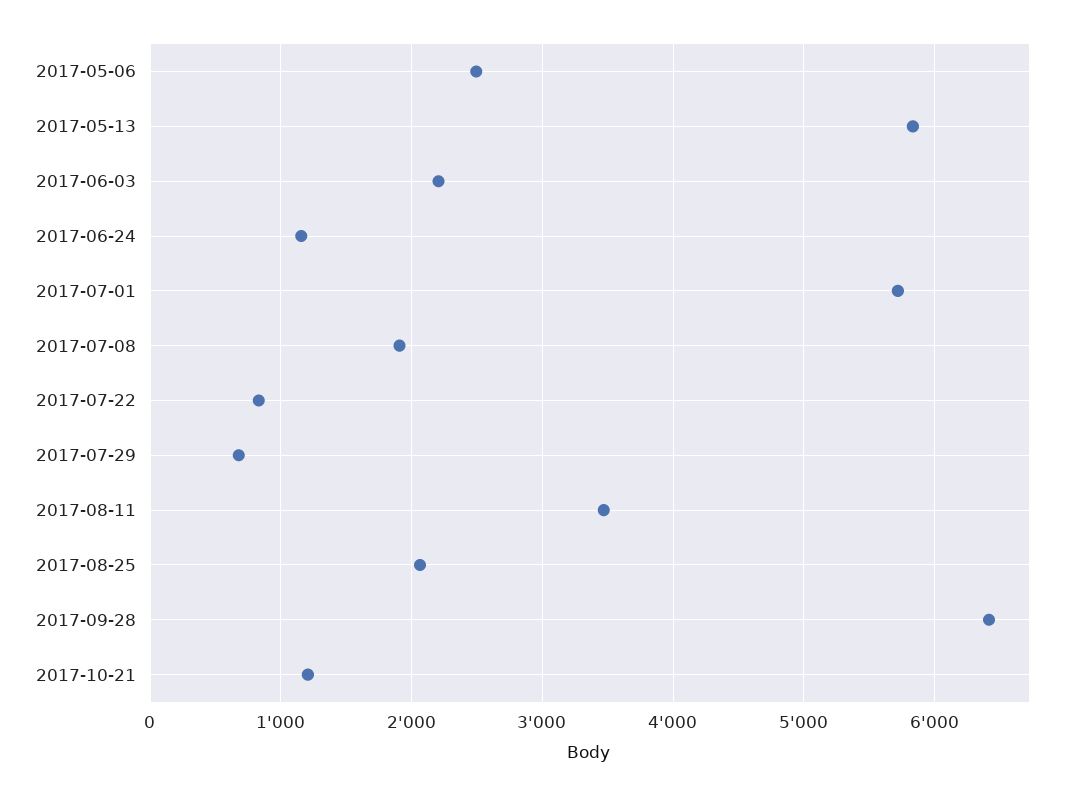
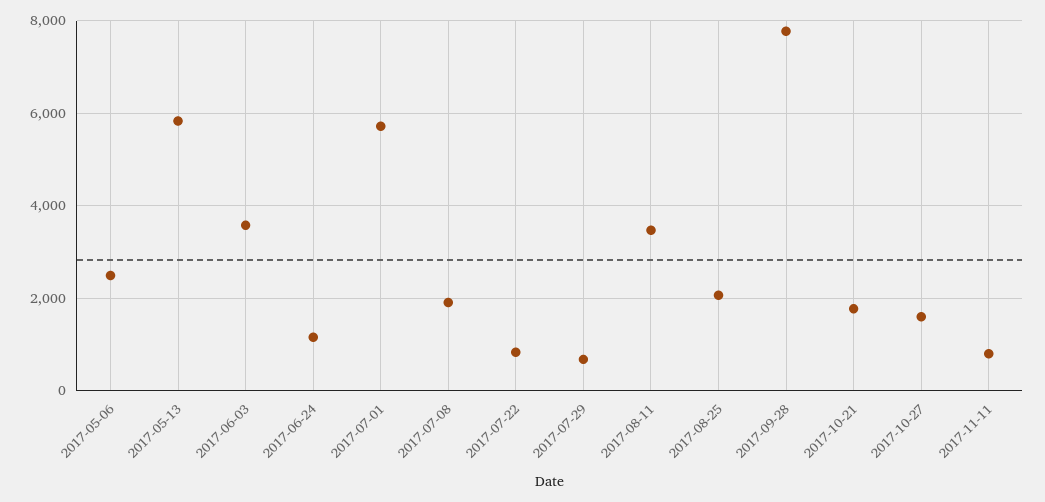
2017-06-03: 2200 -> 3600
2017-09-28: 6400 -> 7800
2017-10-21: 1200 -> 1800
2017-10-27: none -> 1600
2017-11-11: none -> 800

